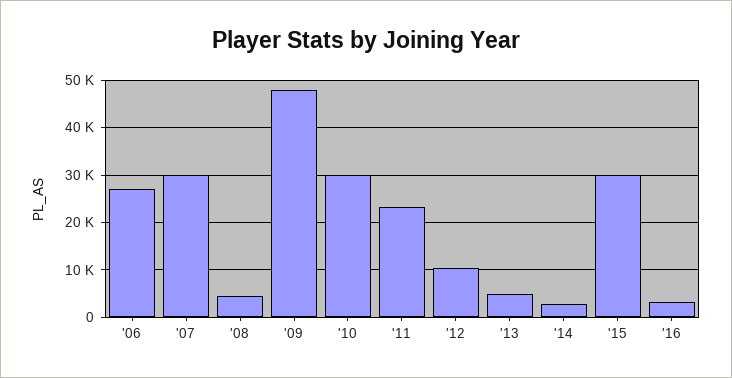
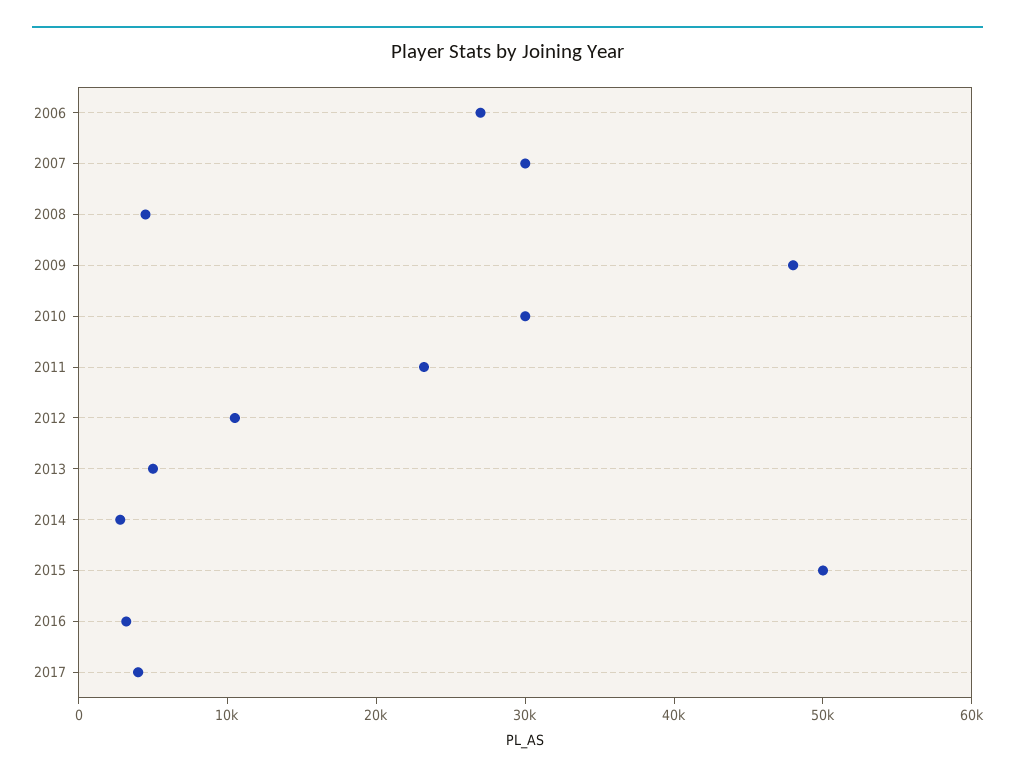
'15: 30000 -> 50000
2017: none -> 4000

